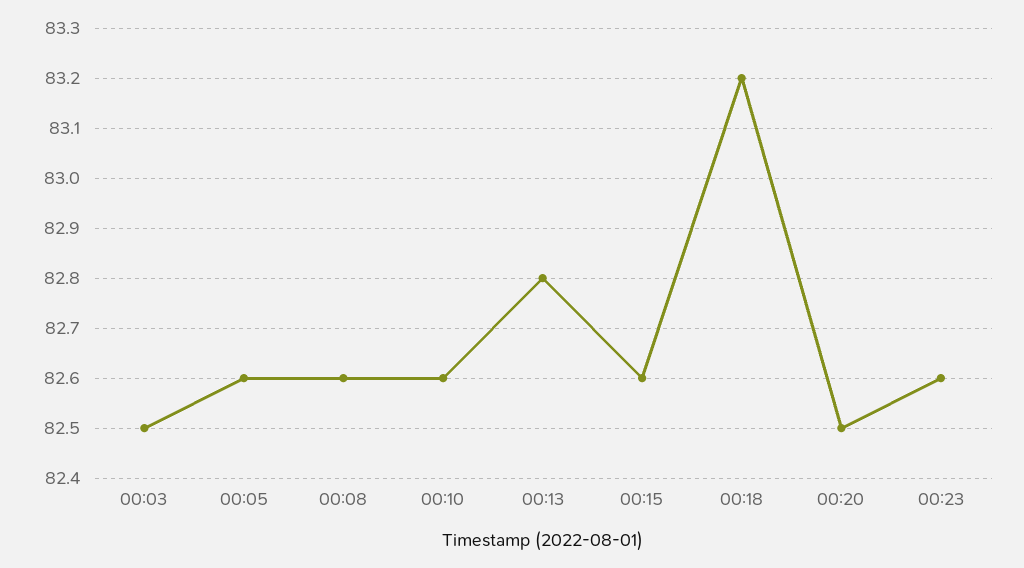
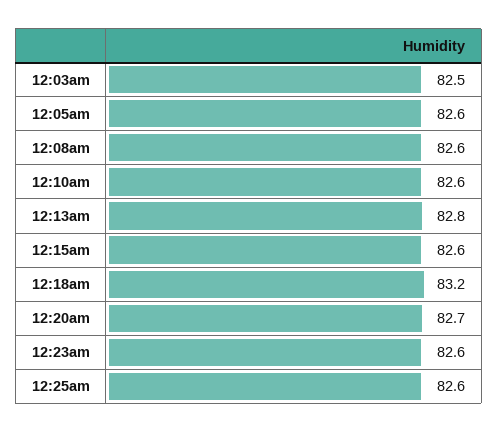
00:20: 82.5 -> 82.7
12:25am: none -> 82.6

